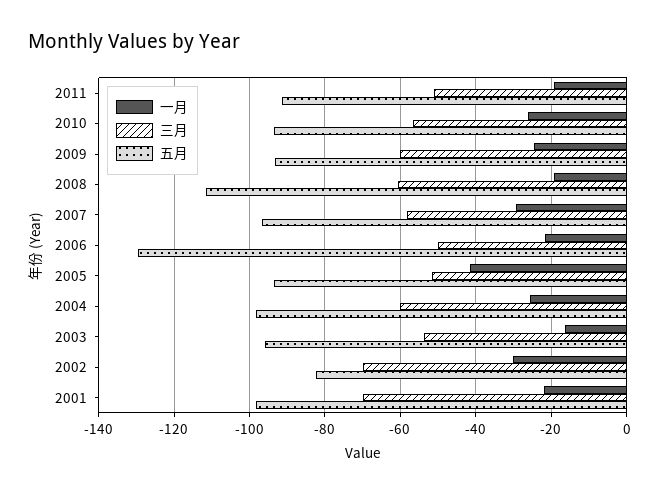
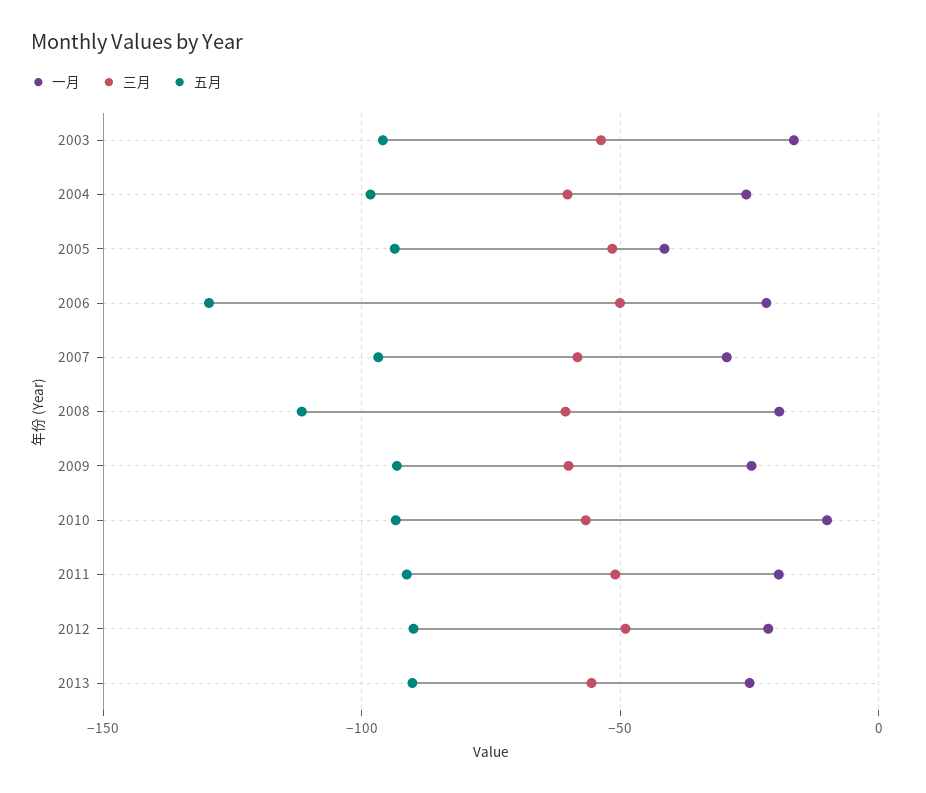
一月, 2010: -26 -> -10
一月, 2002: -30 -> none
三月, 2002: -70 -> none
五月, 2002: -82 -> none
一月, 2001: -22 -> none
三月, 2001: -70 -> none
五月, 2001: -98 -> none
一月, 2012: none -> -20
三月, 2012: none -> -50
五月, 2012: none -> -90
一月, 2013: none -> -25
三月, 2013: none -> -55
五月, 2013: none -> -90

